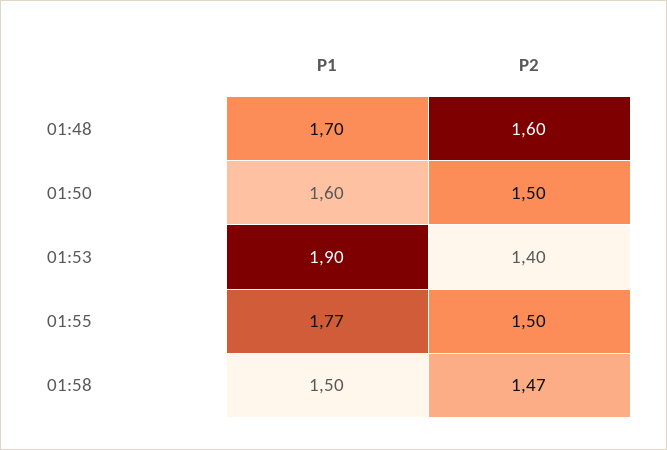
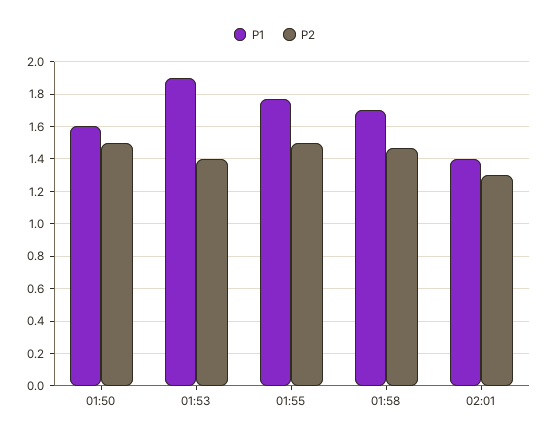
P1, 01:48: 1.7 -> none
P2, 01:48: 1.6 -> none
P1, 01:58: 1.5 -> 1.7
P1, 02:01: none -> 1.4
P2, 02:01: none -> 1.3

